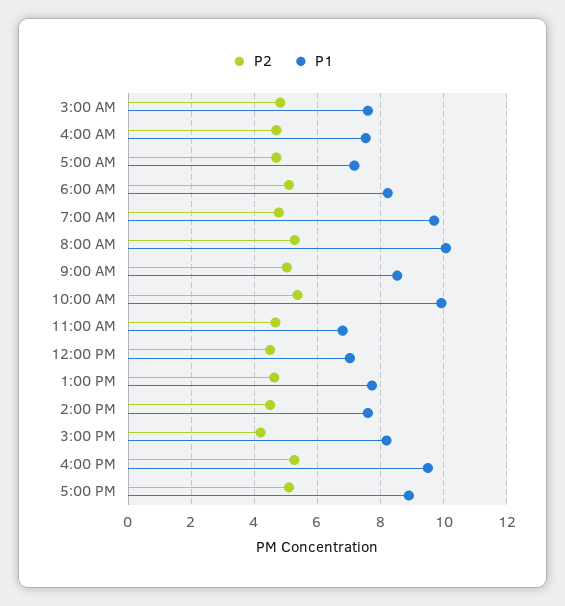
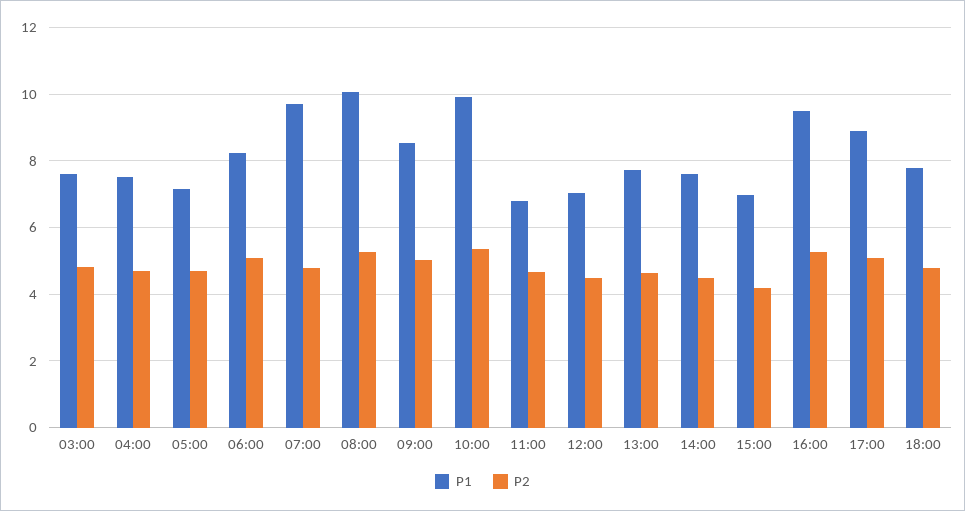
P1, 3:00 PM: 8.2 -> 7
P1, 18:00: none -> 7.8
P2, 18:00: none -> 4.8

